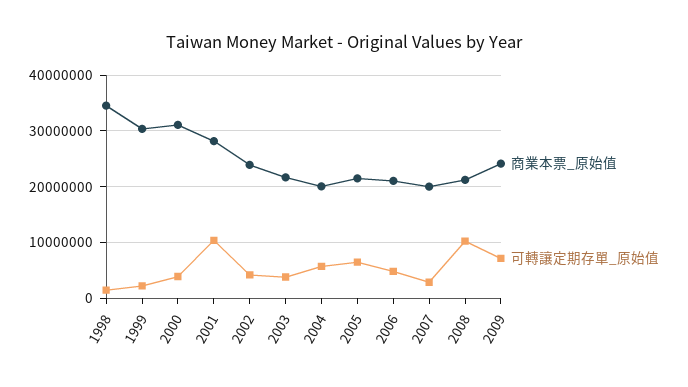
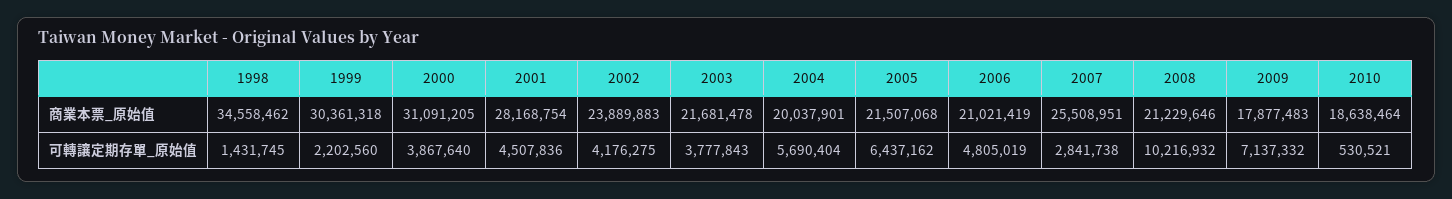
可轉讓定期存單_原始值, 2001: 10000000 -> 4507836
商業本票_原始值, 2007: 20000000 -> 25508951
商業本票_原始值, 2009: 24000000 -> 17877483
商業本票_原始值, 2010: none -> 18638464
可轉讓定期存單_原始值, 2010: none -> 530521

